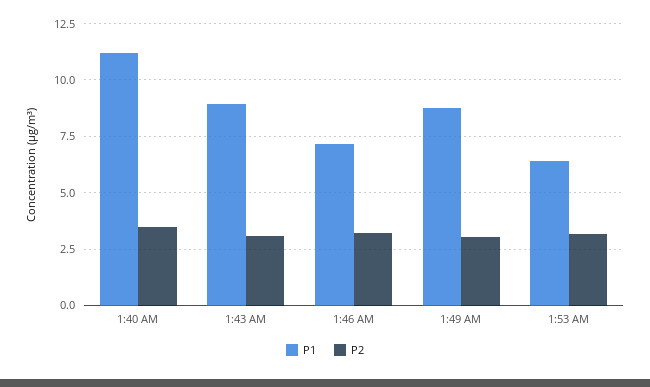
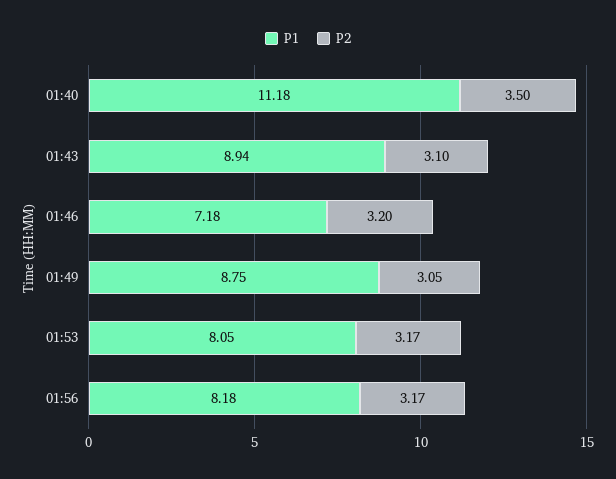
P1, 1:53 AM: 6.5 -> 8.05
P1, 01:56: none -> 8.18
P2, 01:56: none -> 3.17

